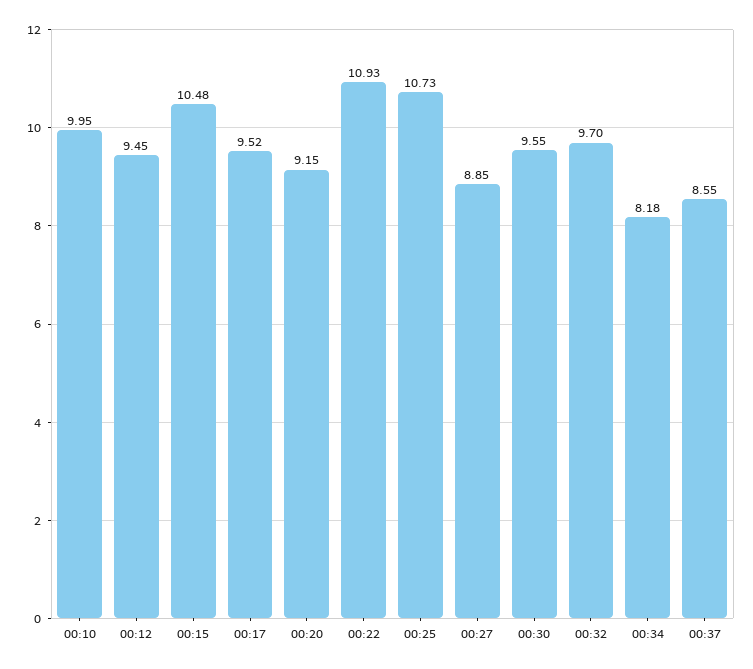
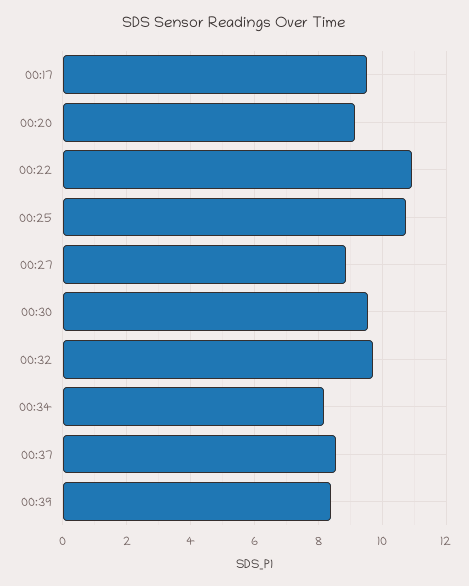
00:10: 9.95 -> none
00:12: 9.45 -> none
00:15: 10.48 -> none
00:39: none -> 8.4

